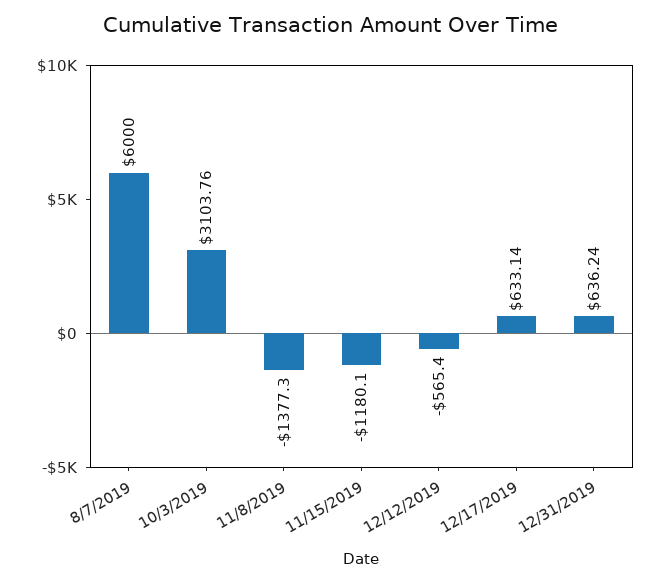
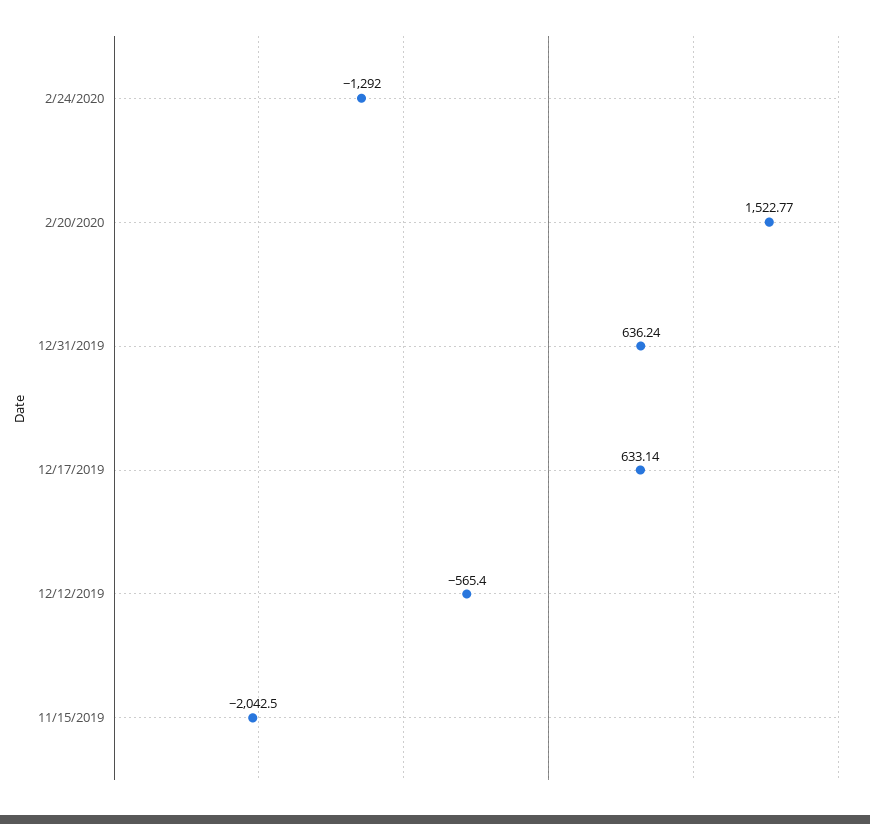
8/7/2019: 6000 -> none
10/3/2019: 3103.76 -> none
11/8/2019: -1377.3 -> none
11/15/2019: -1180.1 -> -2042.5
2/24/2020: none -> -1292
2/20/2020: none -> 1522.77

